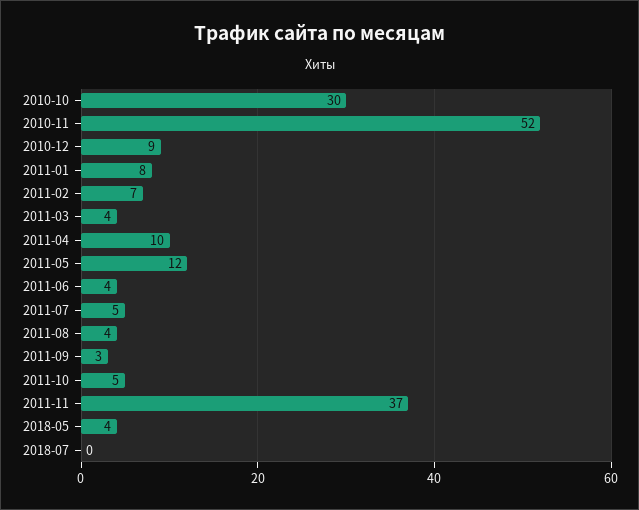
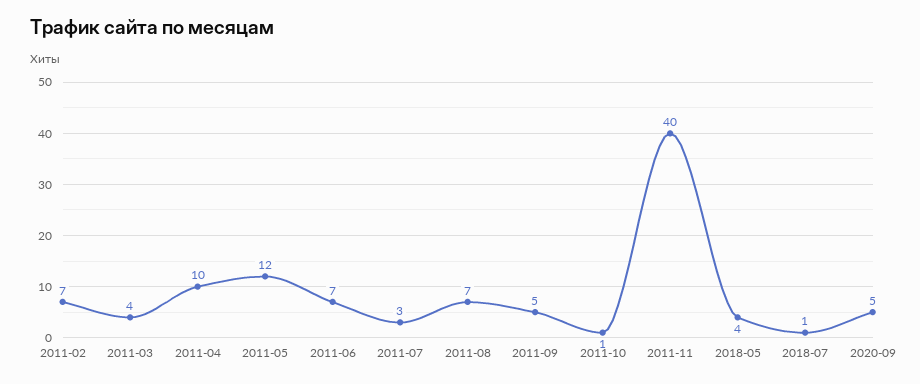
2010-10: 30 -> none
2010-11: 52 -> none
2010-12: 9 -> none
2011-01: 8 -> none
2011-06: 4 -> 7
2011-07: 5 -> 3
2011-08: 4 -> 7
2011-09: 3 -> 5
2011-10: 5 -> 1
2011-11: 37 -> 40
2018-07: 0 -> 1
2020-09: none -> 5

